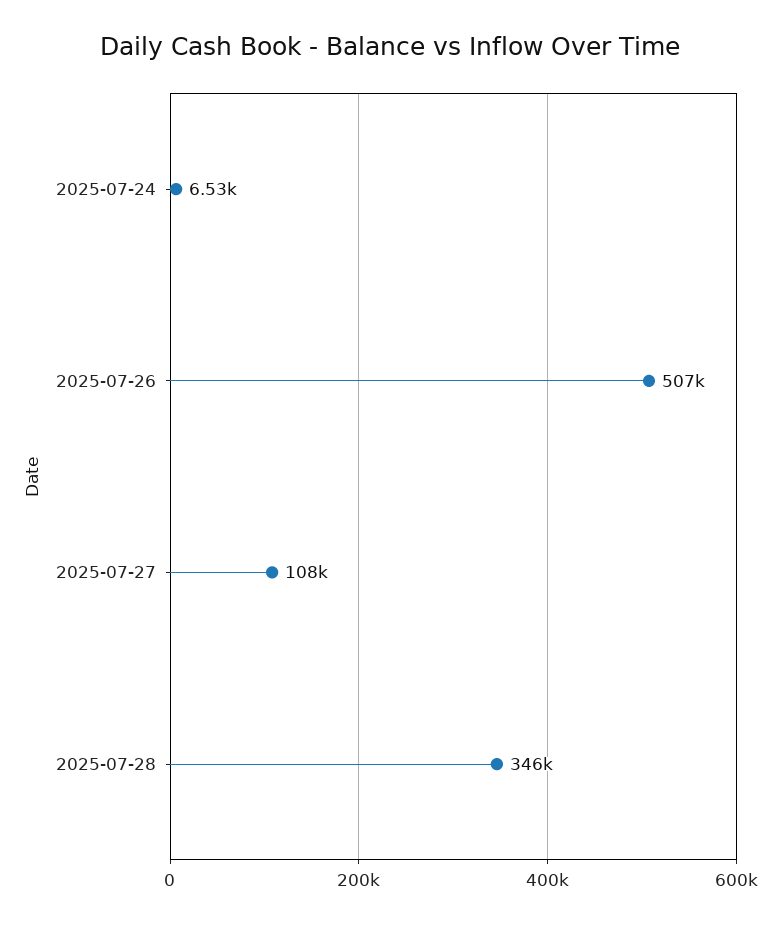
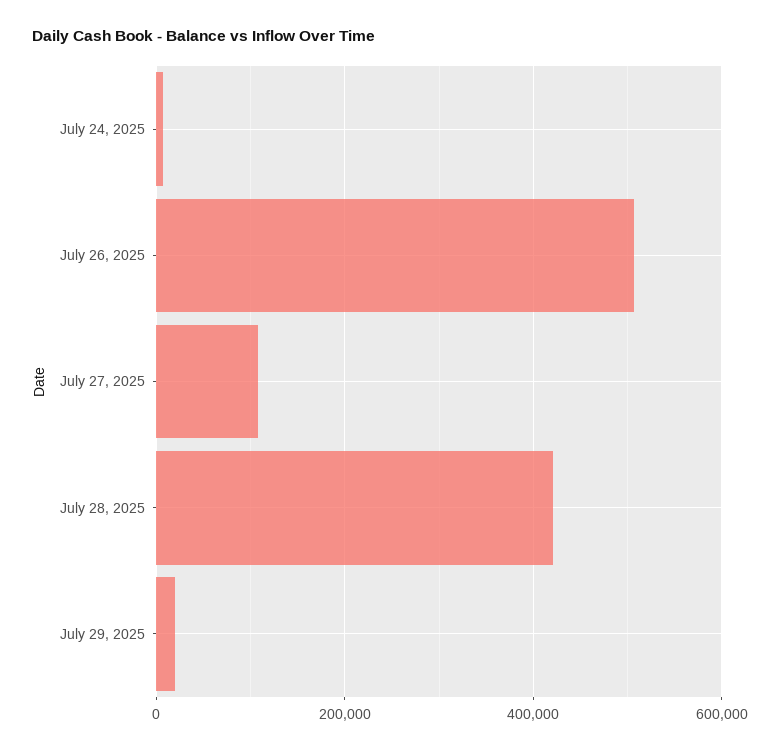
2025-07-28: 346000 -> 420000
July 29, 2025: none -> 20000

